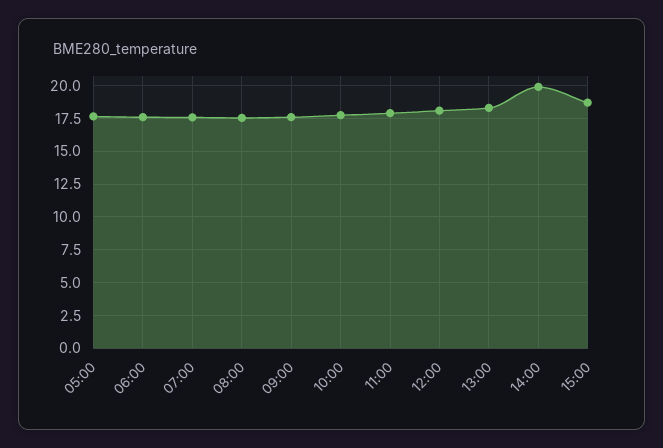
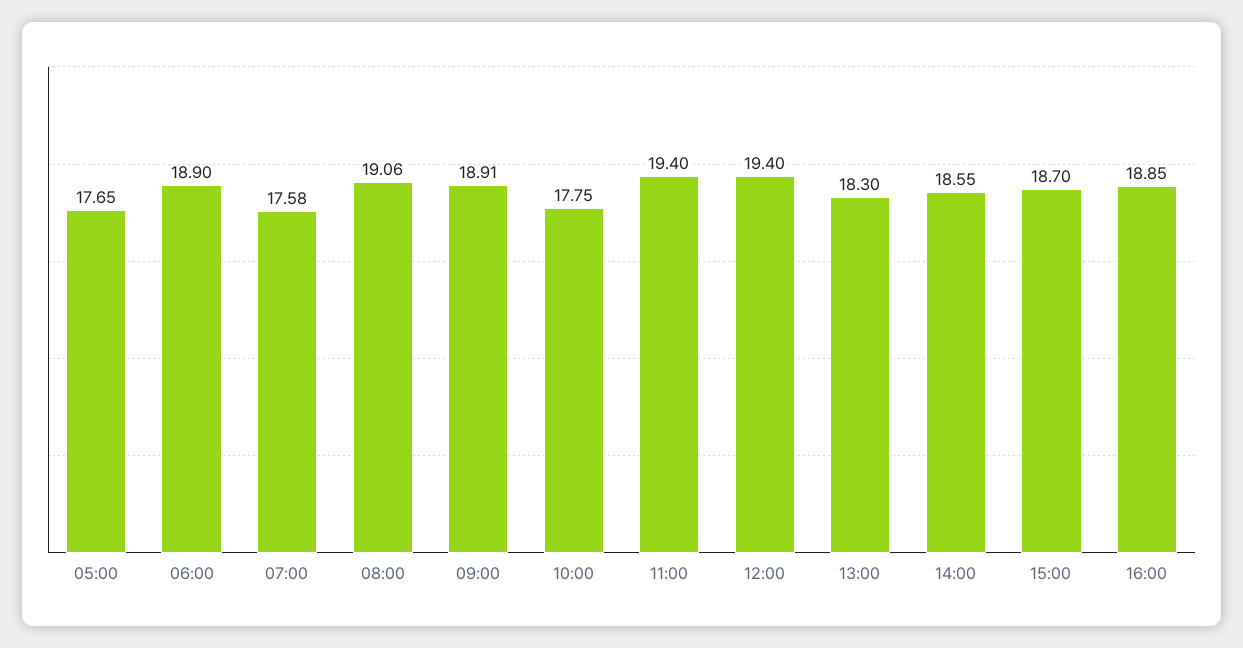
06:00: 17.5 -> 18.9
08:00: 17.5 -> 19.06
09:00: 17.5 -> 18.91
11:00: 18 -> 19.4
12:00: 18 -> 19.4
14:00: 20 -> 18.55
16:00: none -> 18.85

